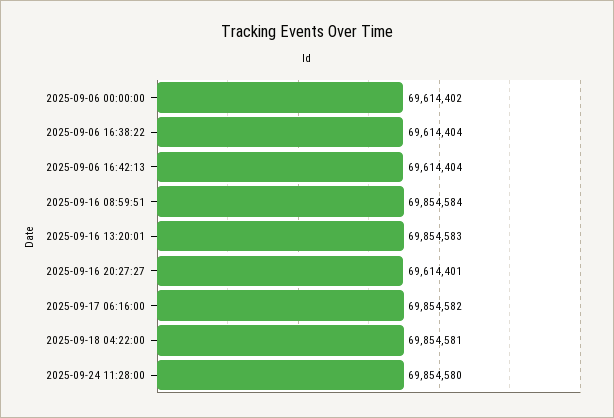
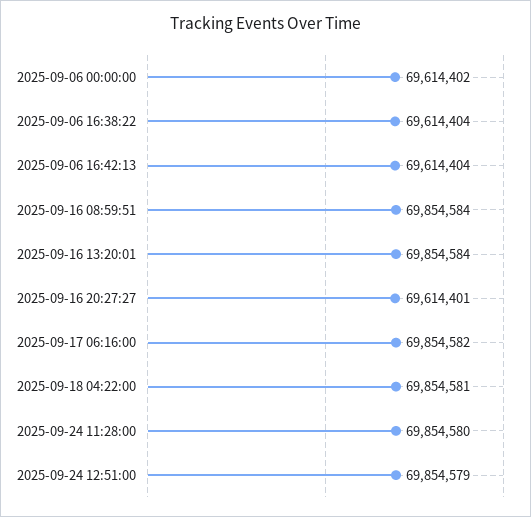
2025-09-16 13:20:01: 69854583 -> 69854584
2025-09-24 12:51:00: none -> 69854579

